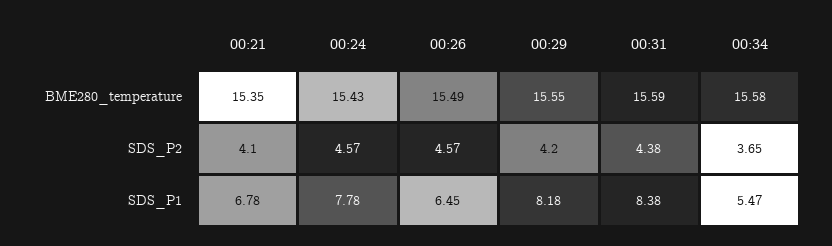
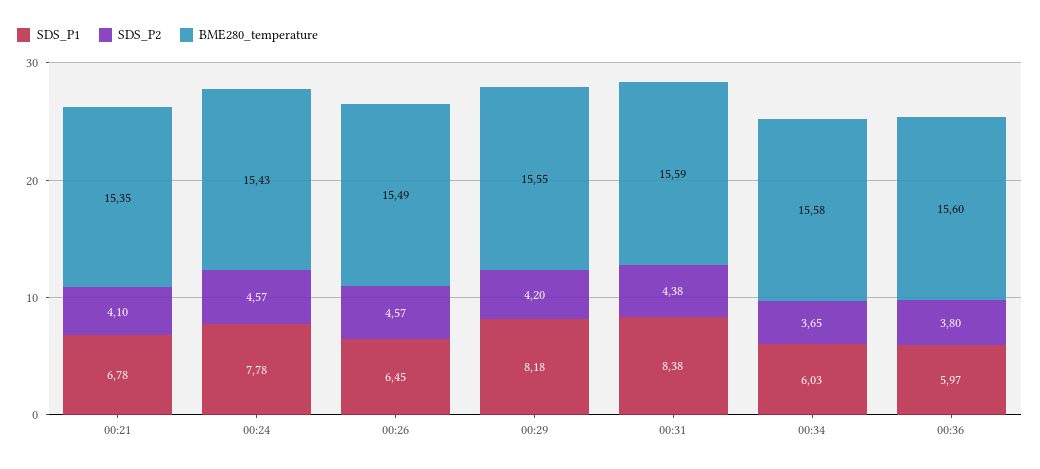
SDS_P1, 00:34: 5.47 -> 6.03
SDS_P1, 00:36: none -> 5.97
SDS_P2, 00:36: none -> 3.8
BME280_temperature, 00:36: none -> 15.6

